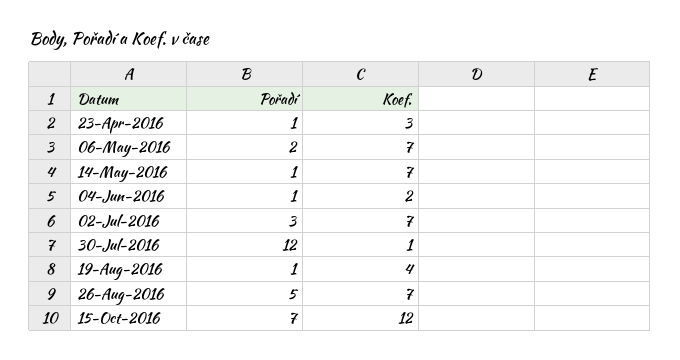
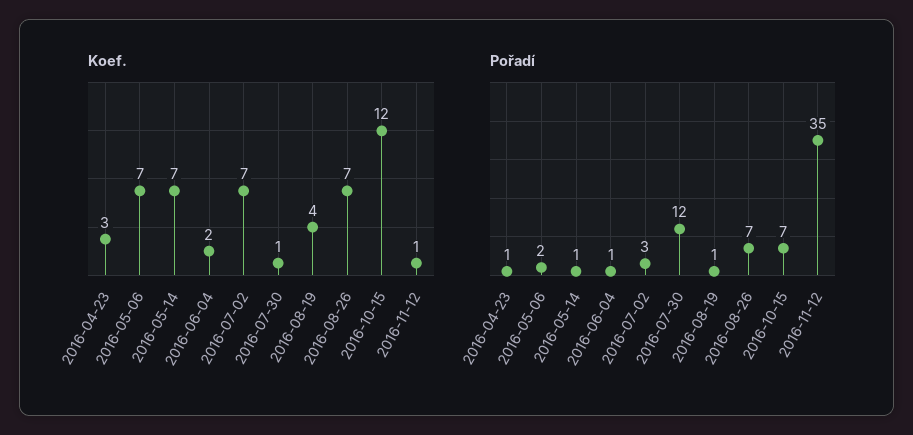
Pořadí, 26-Aug-2016: 5 -> 7
Koef., 2016-11-12: none -> 1
Pořadí, 2016-11-12: none -> 35

